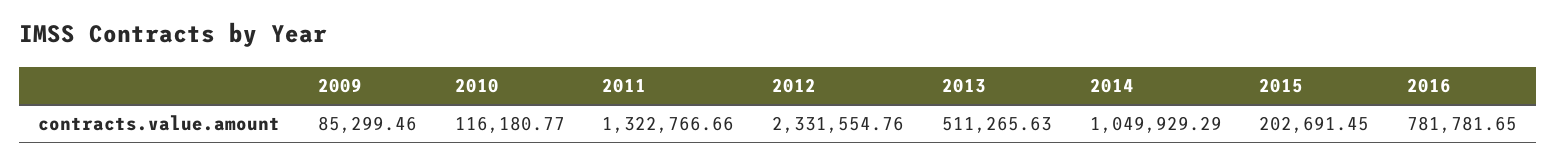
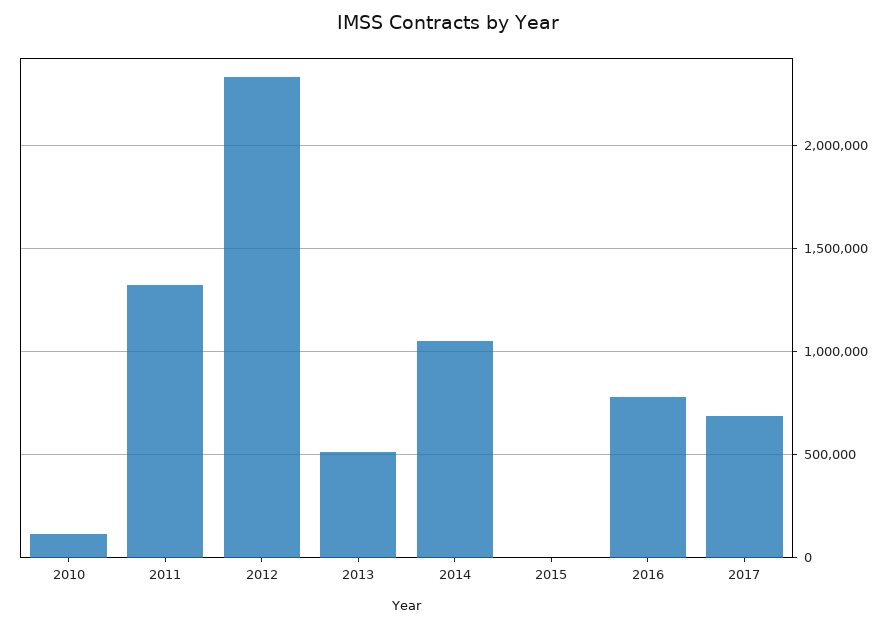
2009: 85299.46 -> none
2015: 202691.45 -> 0
2017: none -> 700000

